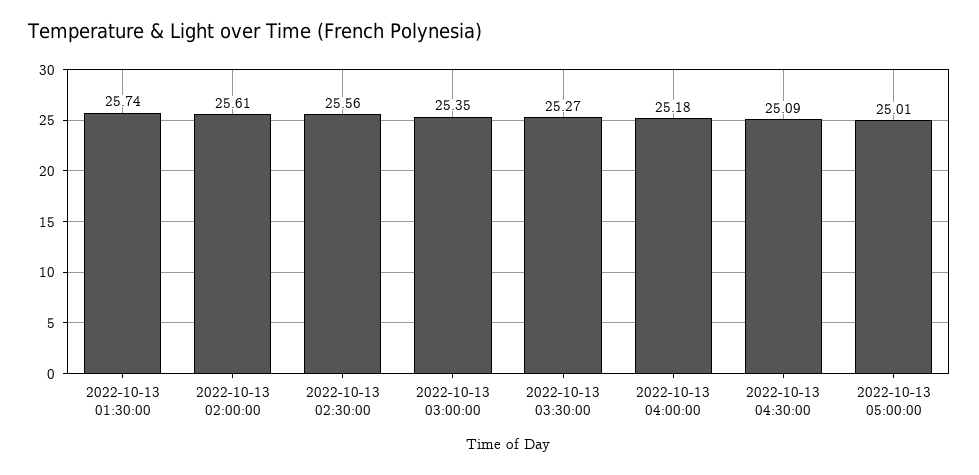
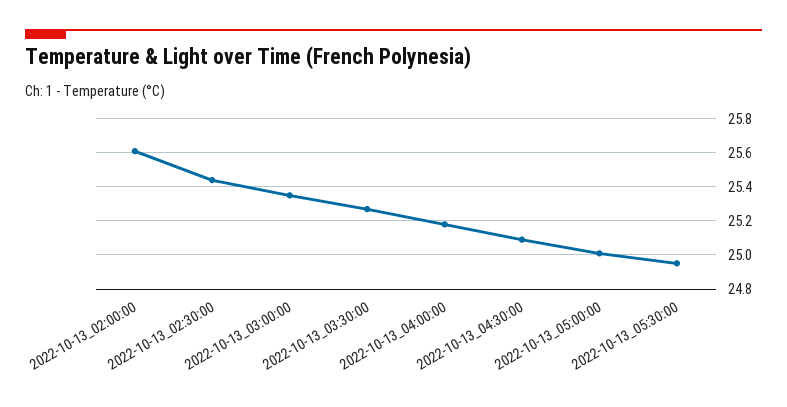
2022-10-13 01:30:00: 25.74 -> none
2022-10-13 02:30:00: 25.56 -> 25.45
2022-10-13_05:30:00: none -> 24.95

